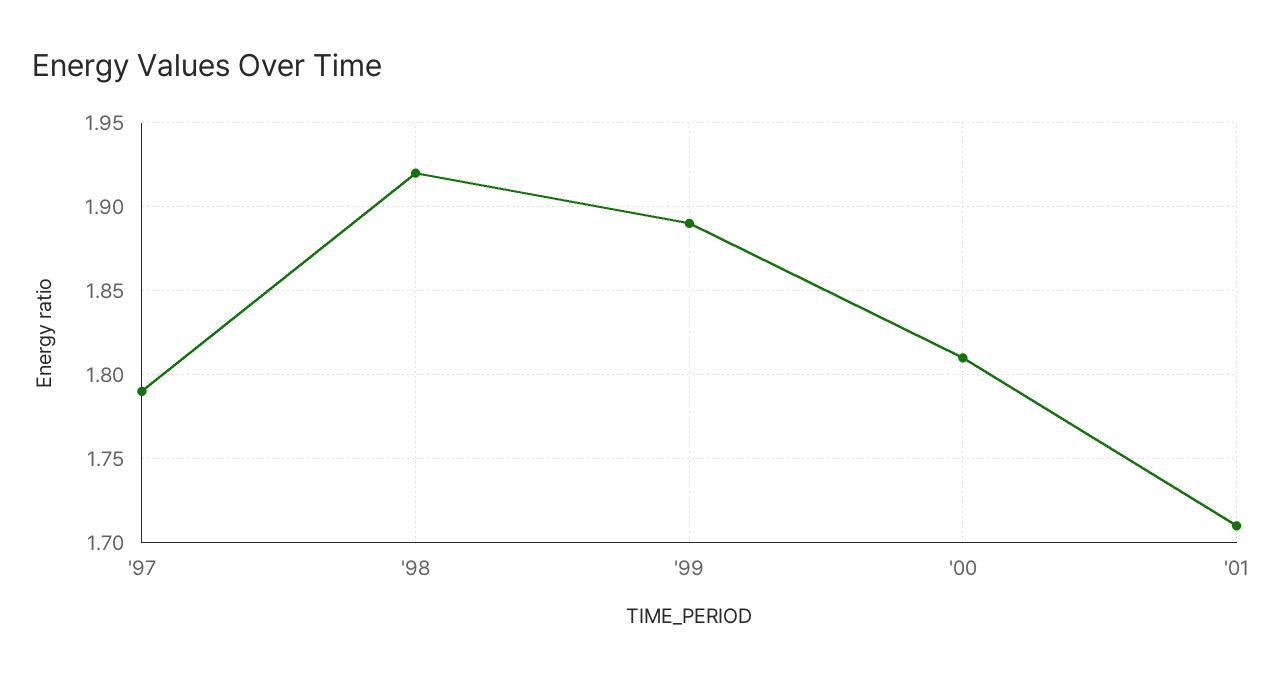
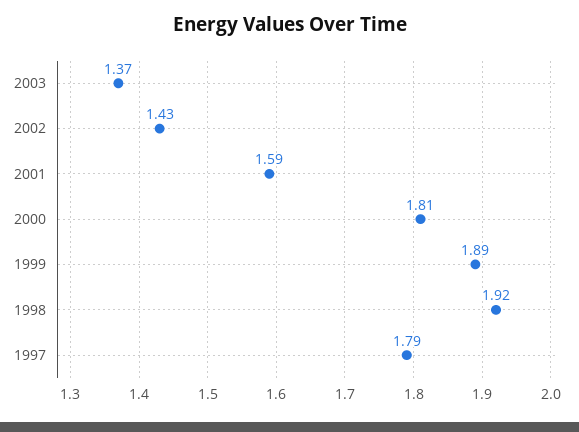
'01: 1.71 -> 1.59
2003: none -> 1.37
2002: none -> 1.43

